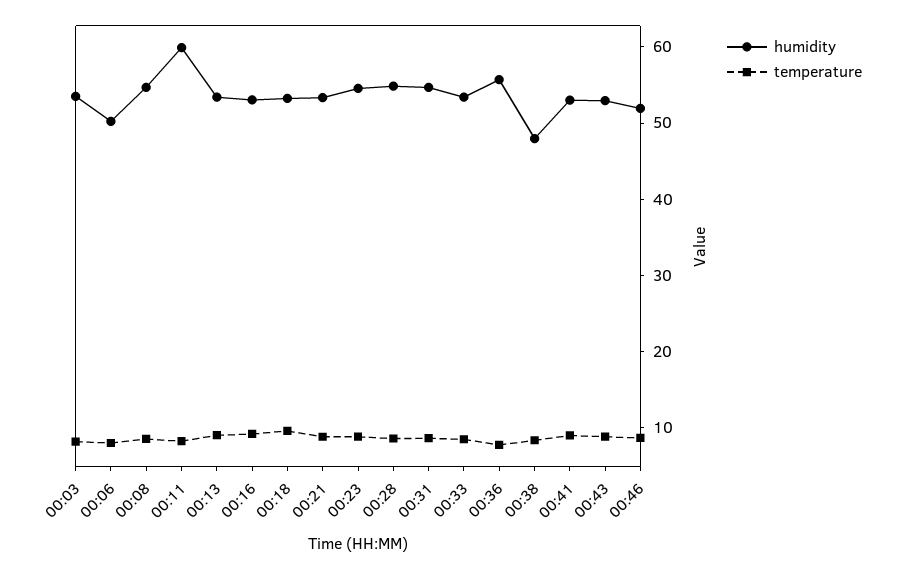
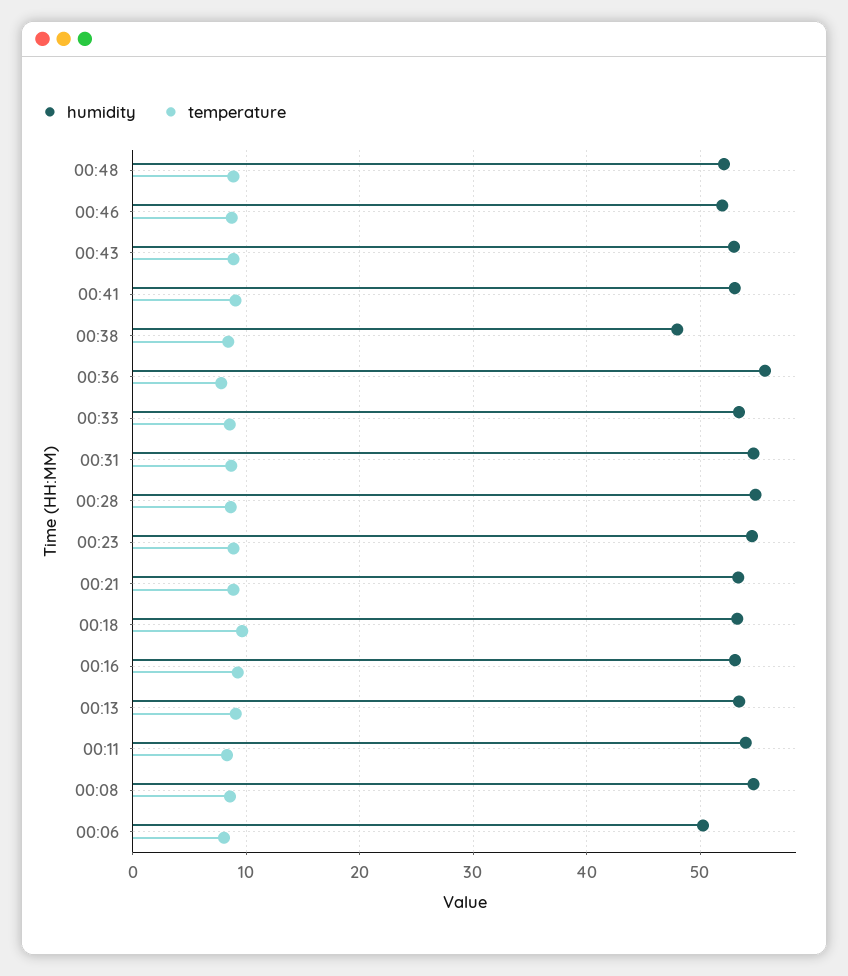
humidity, 00:03: 54 -> none
temperature, 00:03: 8 -> none
humidity, 00:11: 60 -> 54
humidity, 00:48: none -> 52
temperature, 00:48: none -> 9

